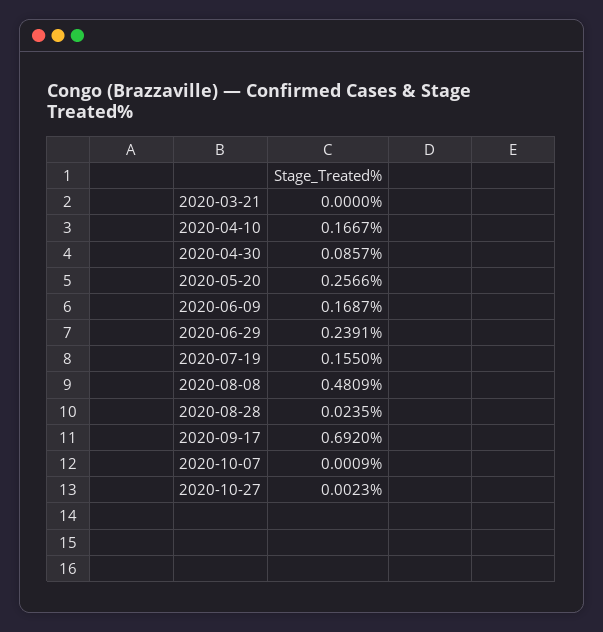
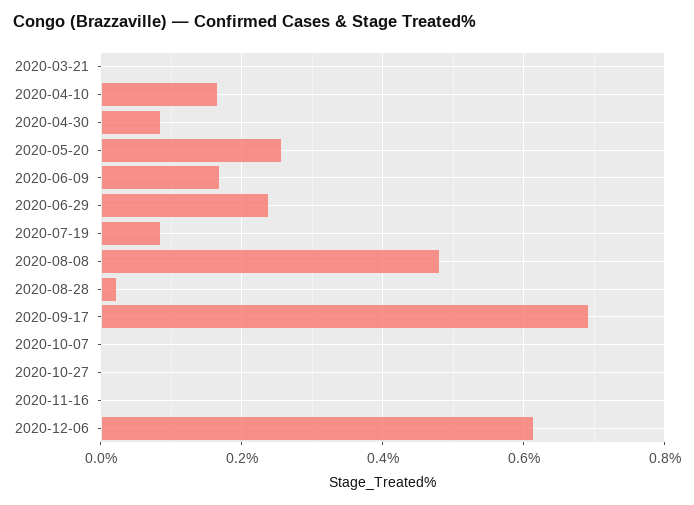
2020-07-19: 0.155 -> 0.08
2020-11-16: none -> 0
2020-12-06: none -> 0.62

